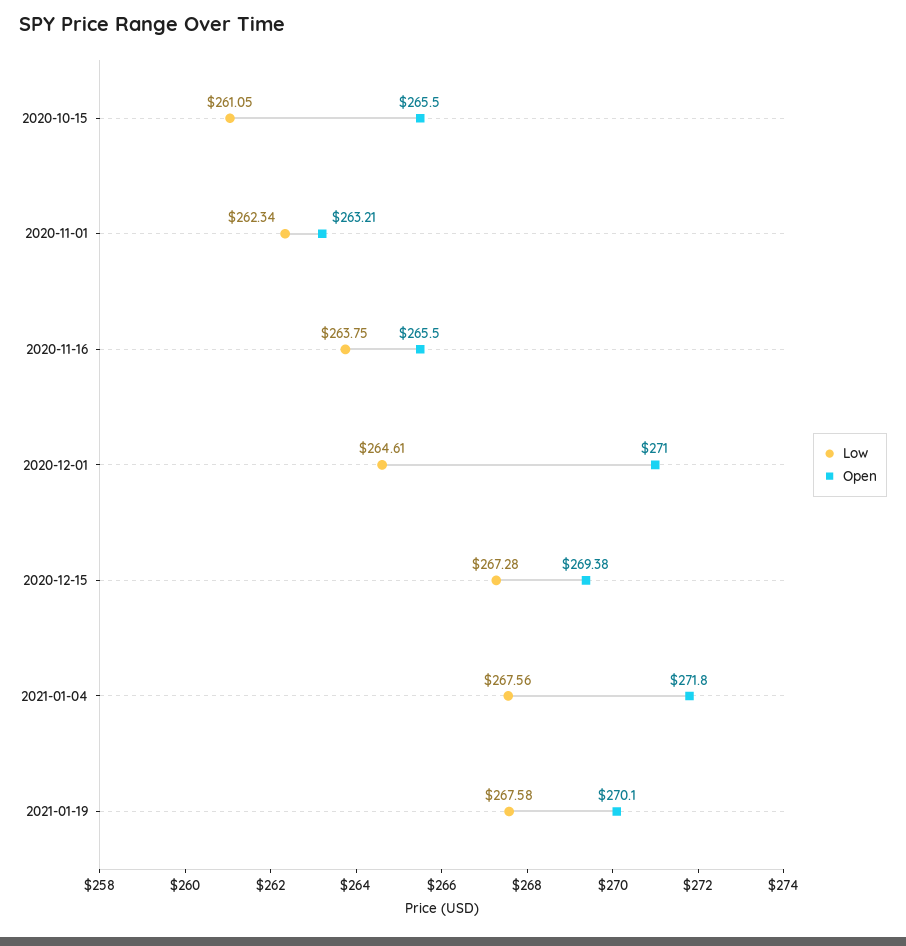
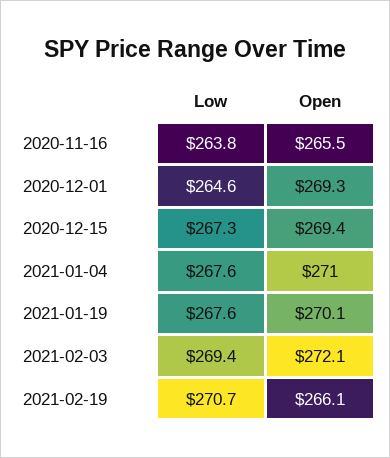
Low, 2020-10-15: 261.05 -> none
Open, 2020-10-15: 265.5 -> none
Low, 2020-11-01: 262.34 -> none
Open, 2020-11-01: 263.21 -> none
Open, 2020-12-01: 271 -> 269.3
Open, 2021-01-04: 271.8 -> 271
Low, 2021-02-03: none -> 269.4
Open, 2021-02-03: none -> 272.1
Low, 2021-02-19: none -> 270.7
Open, 2021-02-19: none -> 266.1

